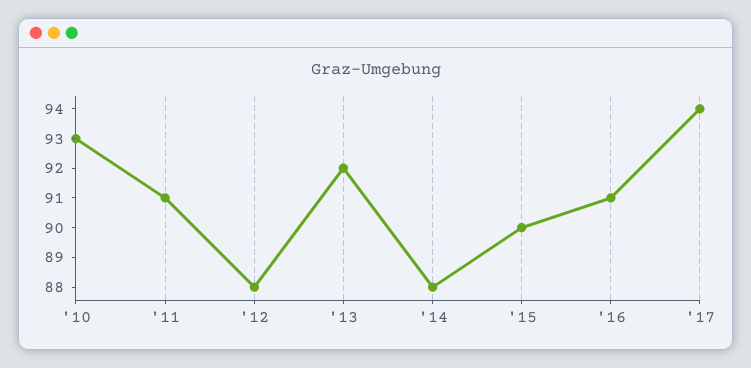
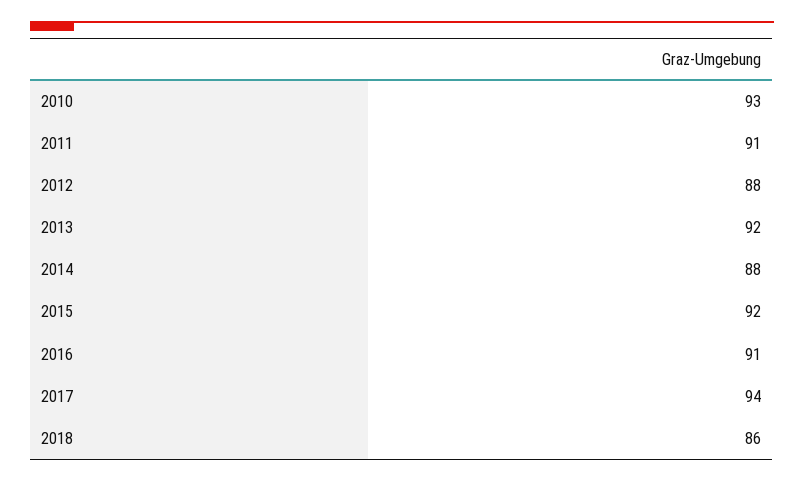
'15: 90 -> 92
2018: none -> 86

